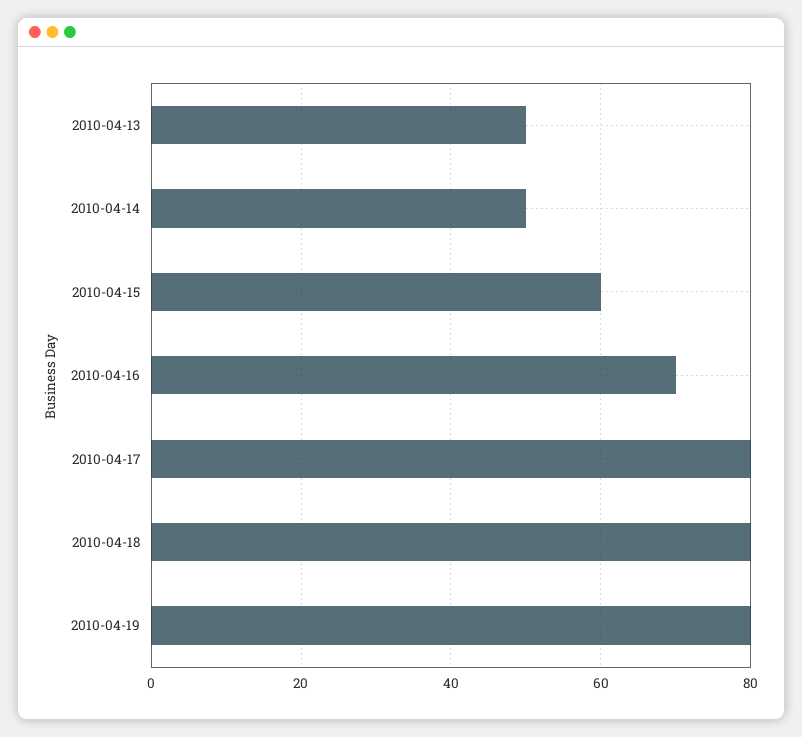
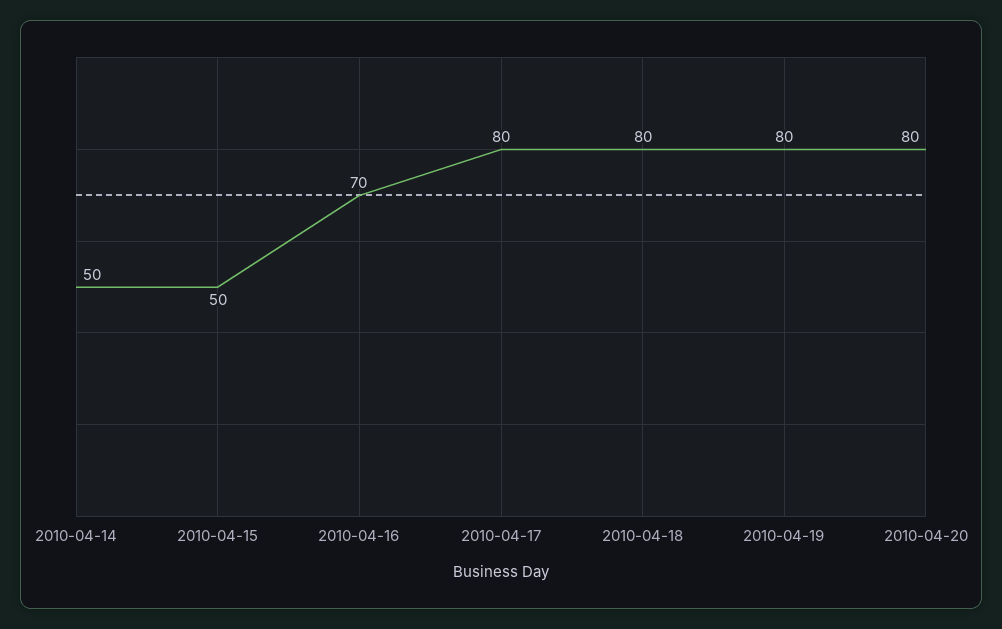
2010-04-13: 50 -> none
2010-04-15: 60 -> 50
2010-04-20: none -> 80

